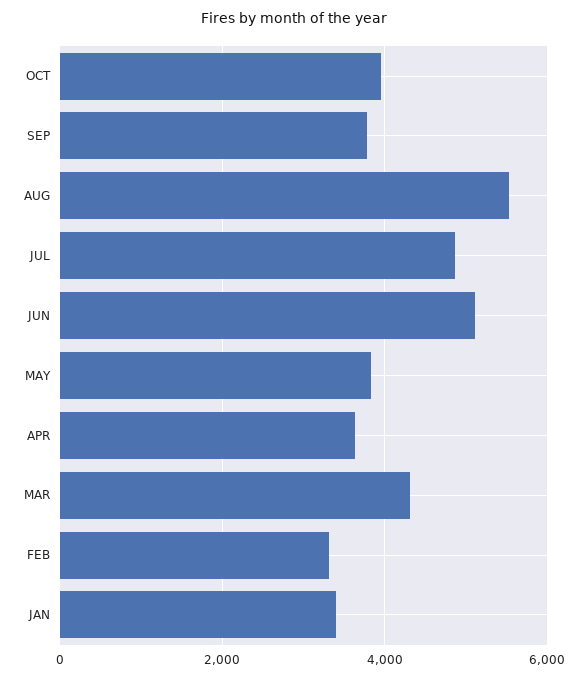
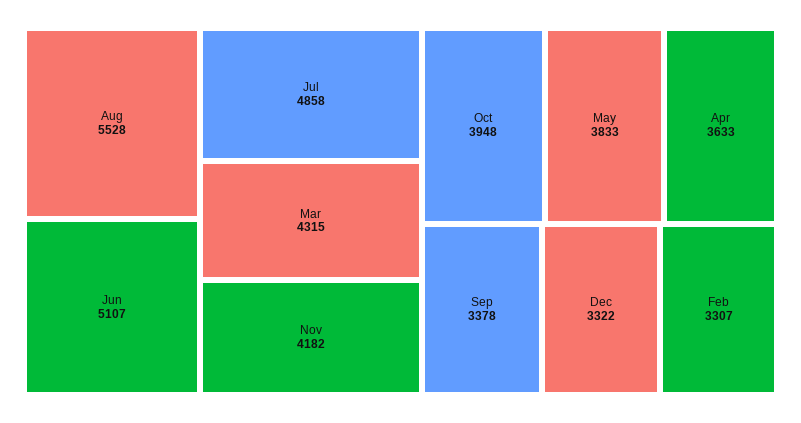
SEP: 3800 -> 3378
JAN: 3400 -> none
Nov: none -> 4182
Dec: none -> 3322

